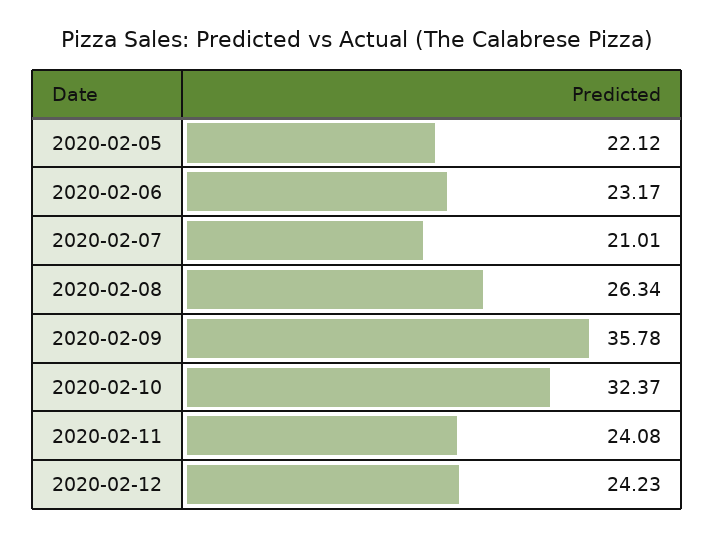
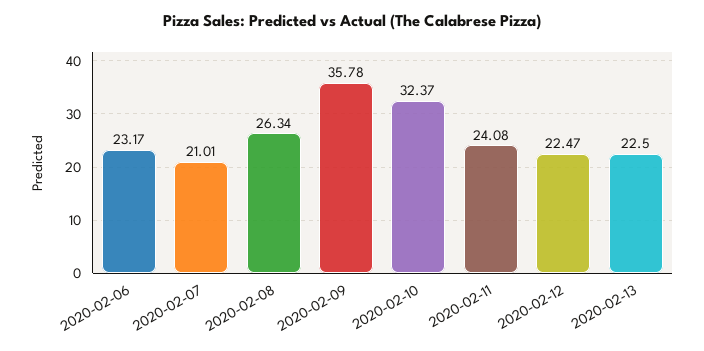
2020-02-05: 22.12 -> none
2020-02-12: 24.23 -> 22.47
2020-02-13: none -> 22.5

